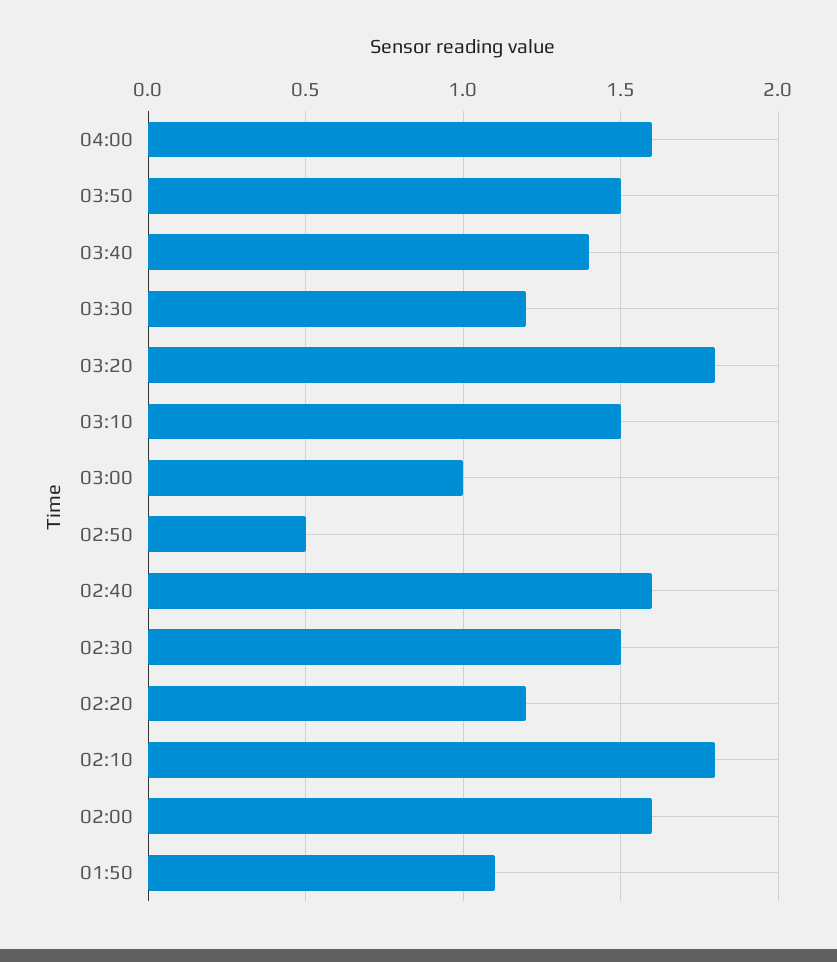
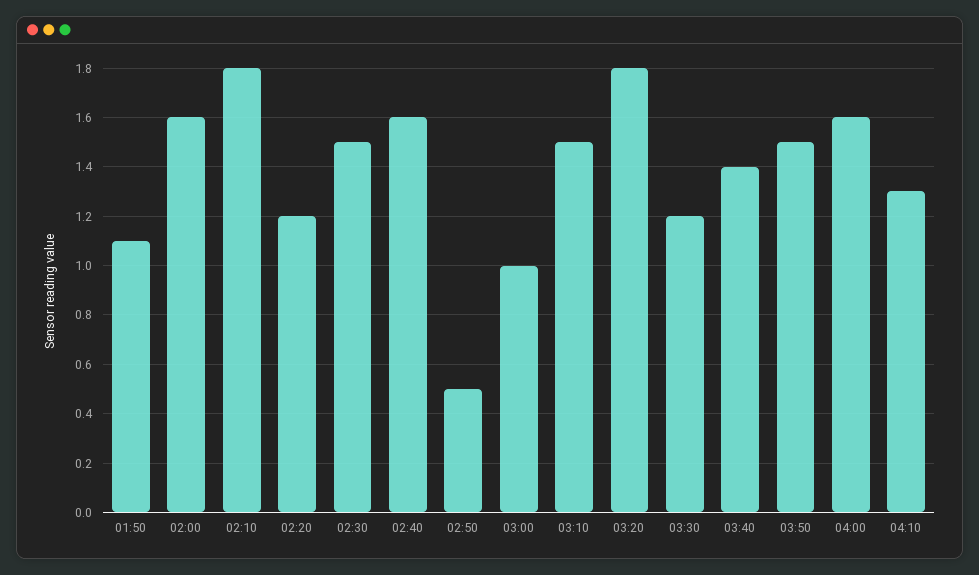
04:10: none -> 1.3

